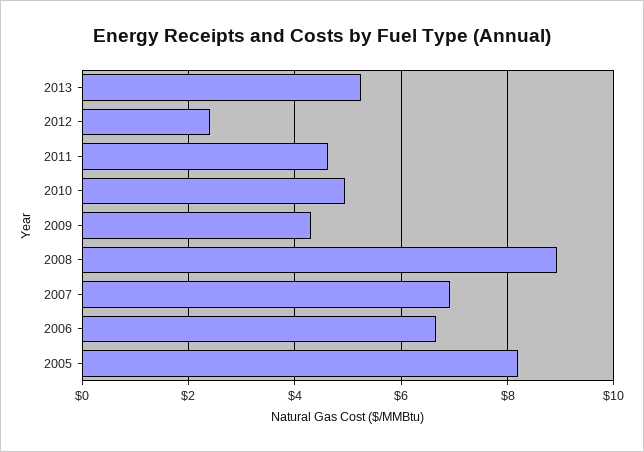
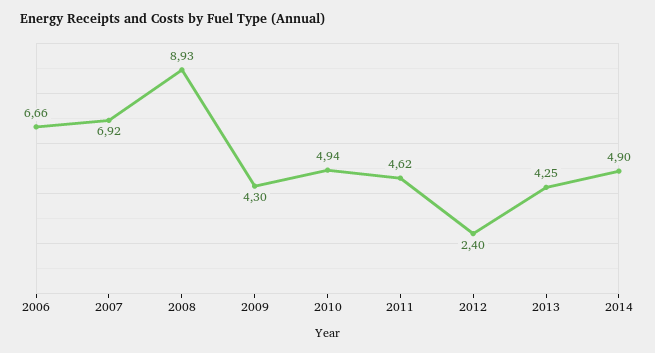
2013: 5.2 -> 4.25
2005: 8.2 -> none
2014: none -> 4.9

